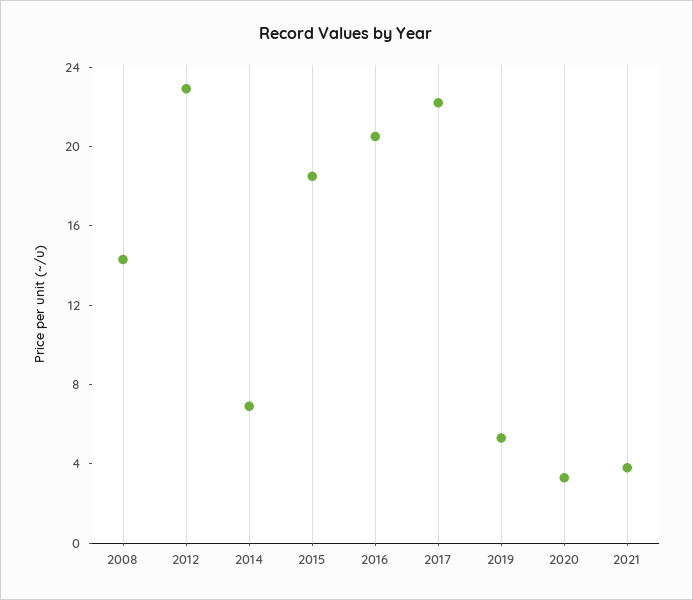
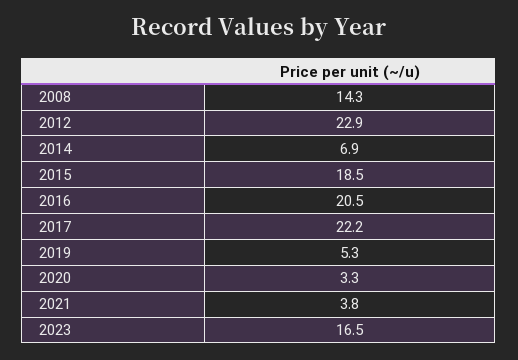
2023: none -> 16.5

